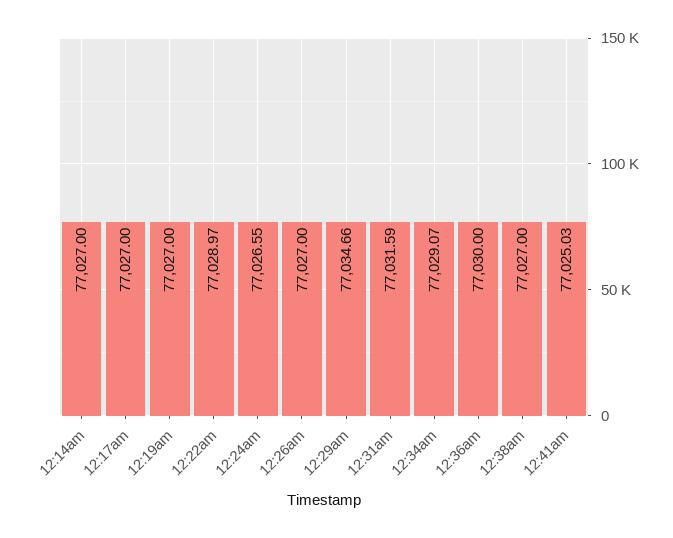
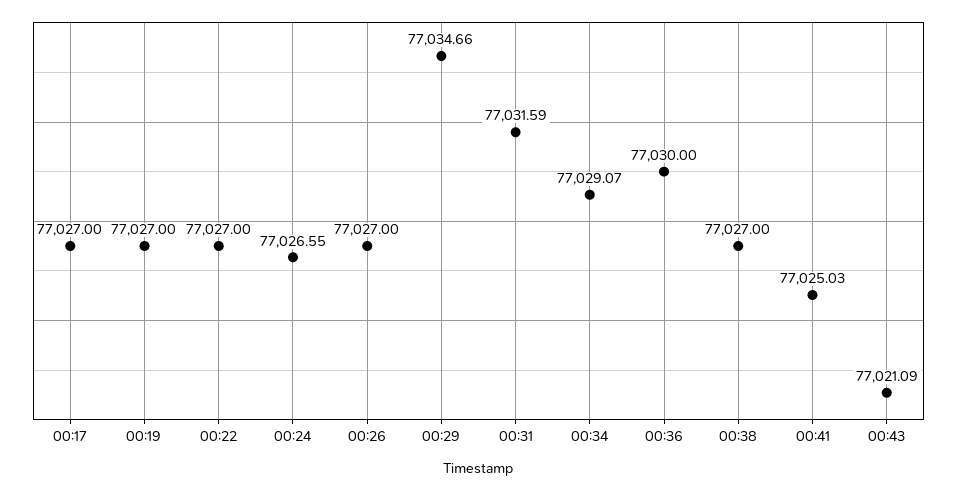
12:14am: 77027 -> none
12:22am: 77028.97 -> 77027
00:43: none -> 77021.09

